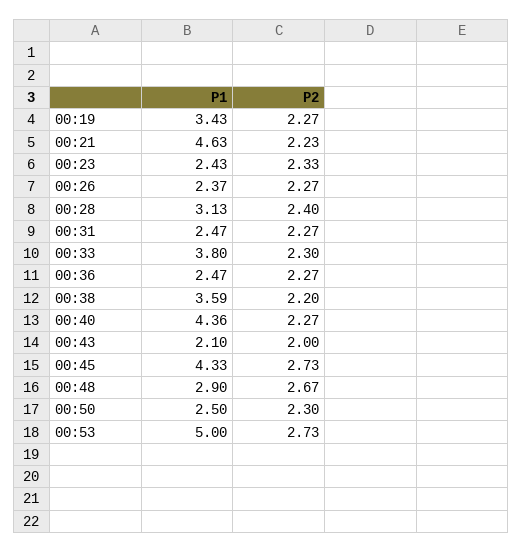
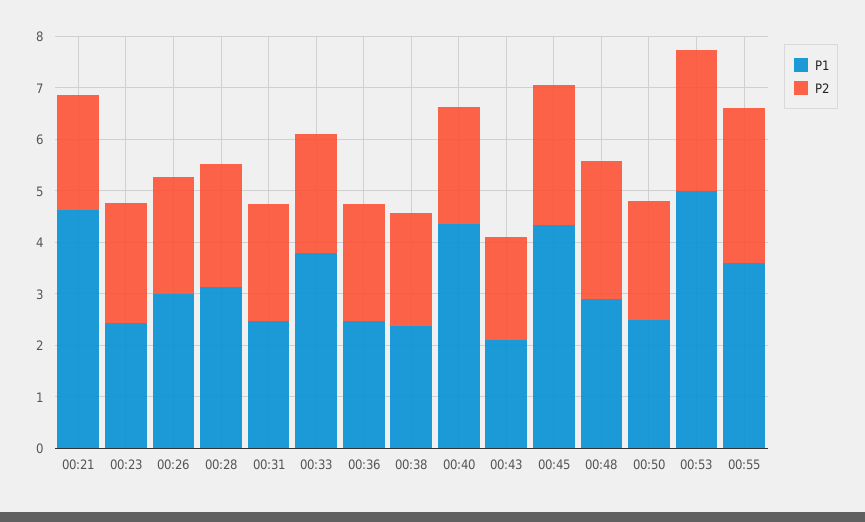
P1, 00:19: 3.43 -> none
P2, 00:19: 2.27 -> none
P1, 00:26: 2.37 -> 3
P1, 00:38: 3.59 -> 2.4
P1, 00:55: none -> 3.6
P2, 00:55: none -> 3

